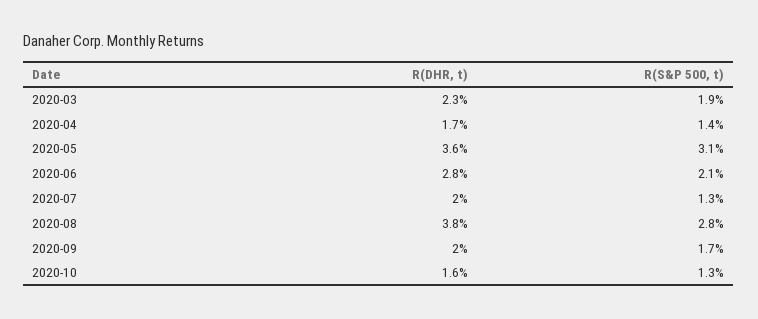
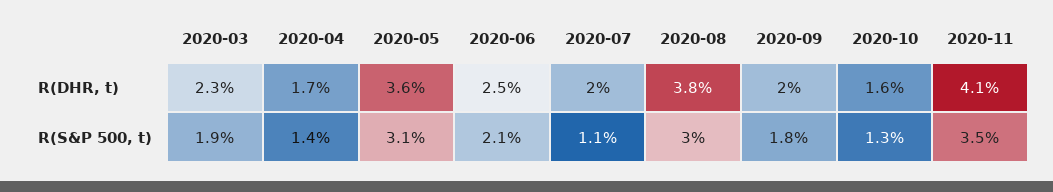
R(DHR, t), 2020-06: 2.8 -> 2.5
R(S&P 500, t), 2020-07: 1.3 -> 1.1
R(S&P 500, t), 2020-08: 2.8 -> 3
R(S&P 500, t), 2020-09: 1.7 -> 1.8
R(DHR, t), 2020-11: none -> 4.1
R(S&P 500, t), 2020-11: none -> 3.5

